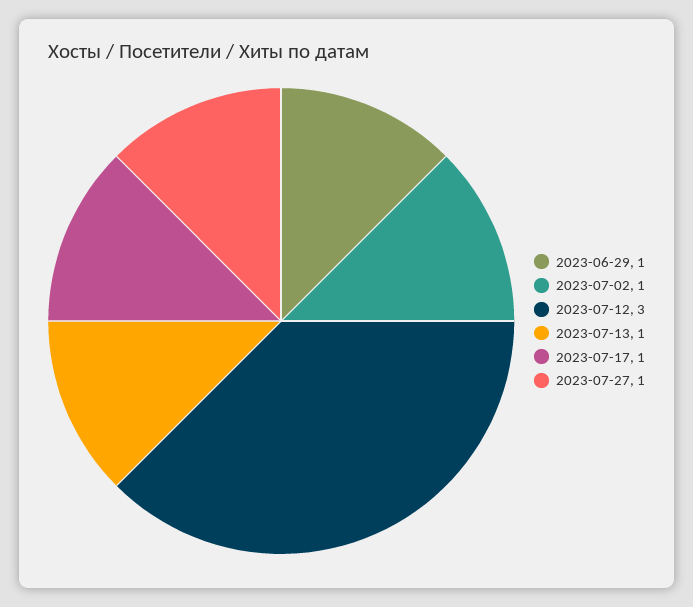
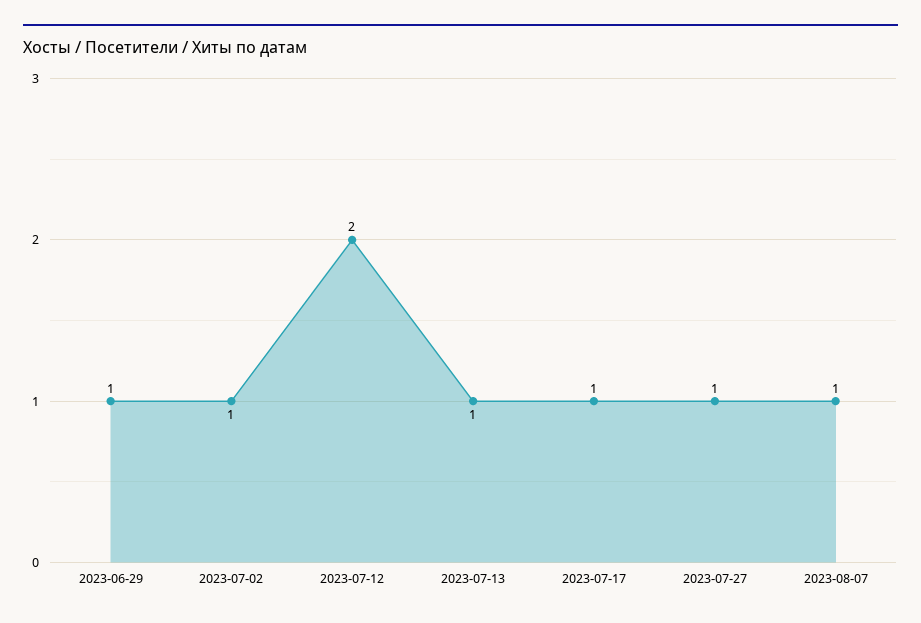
2023-07-12: 3 -> 2
2023-08-07: none -> 1

